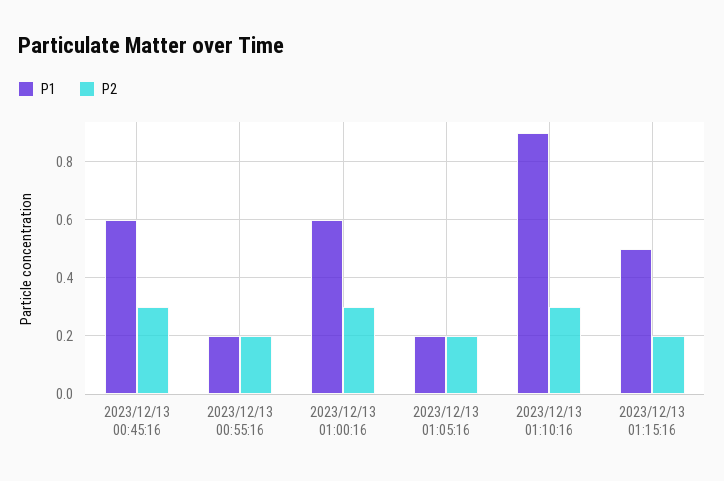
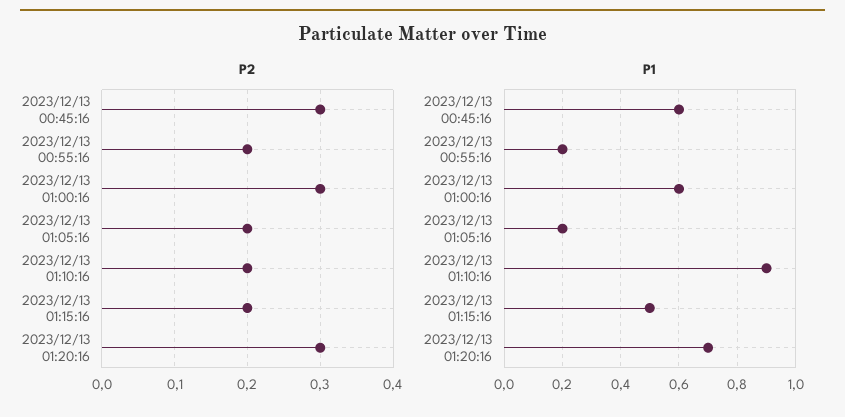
P2, 2023/12/13 01:10:16: 0.3 -> 0.2
P2, 2023/12/13 01:20:16: none -> 0.3
P1, 2023/12/13 01:20:16: none -> 0.7

